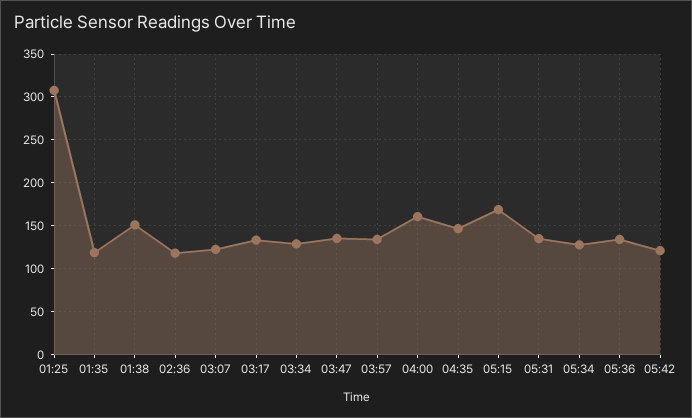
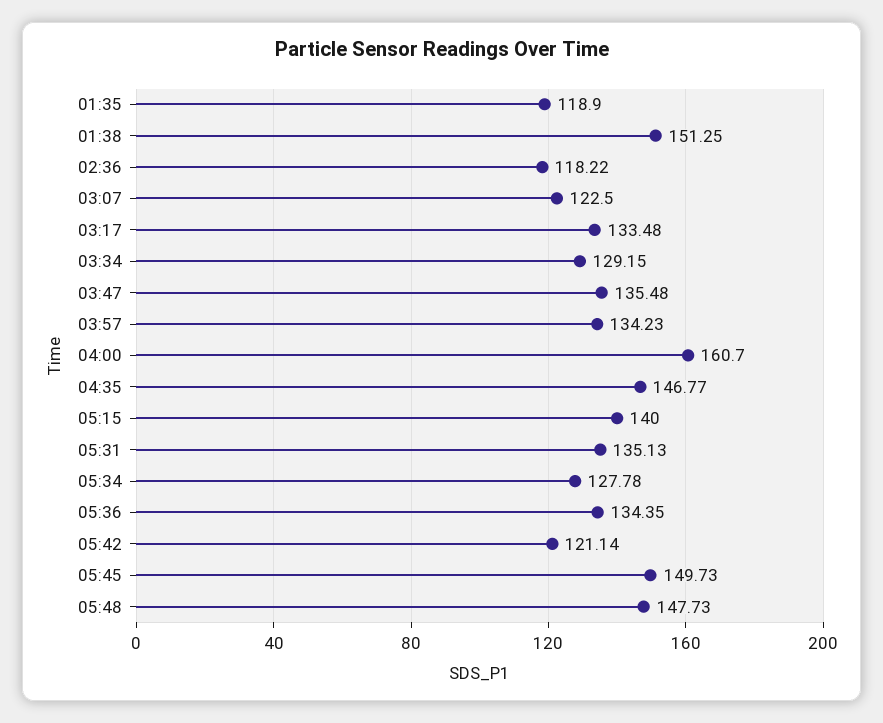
01:25: 310 -> none
05:15: 170 -> 140
05:45: none -> 149.73
05:48: none -> 147.73

